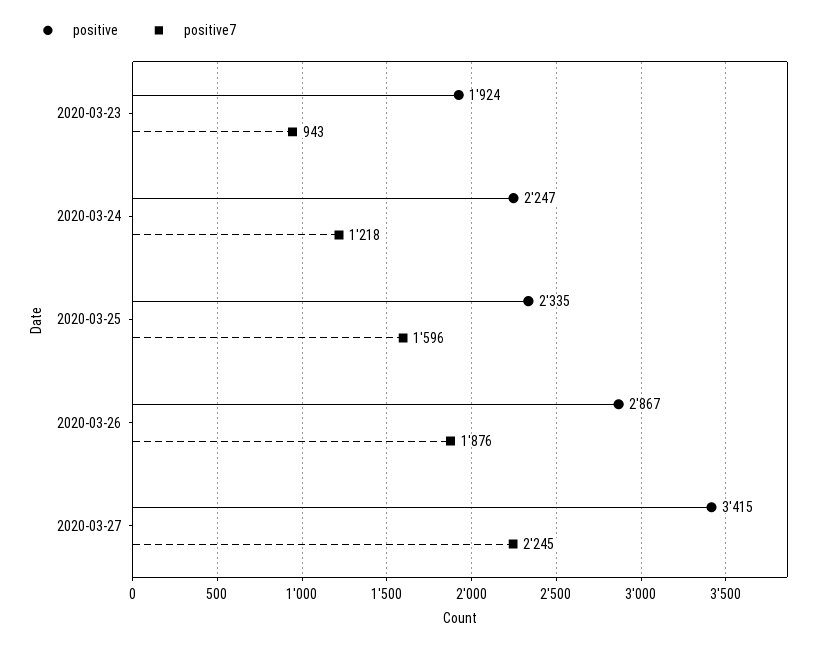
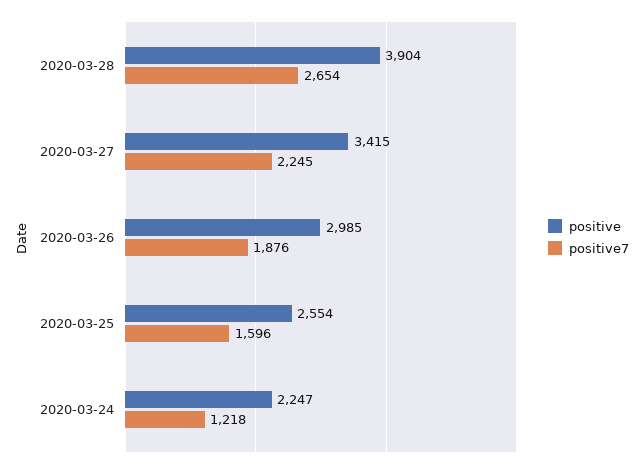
positive, 2020-03-23: 1924 -> none
positive7, 2020-03-23: 943 -> none
positive, 2020-03-25: 2335 -> 2554
positive, 2020-03-26: 2867 -> 2985
positive, 2020-03-28: none -> 3904
positive7, 2020-03-28: none -> 2654

